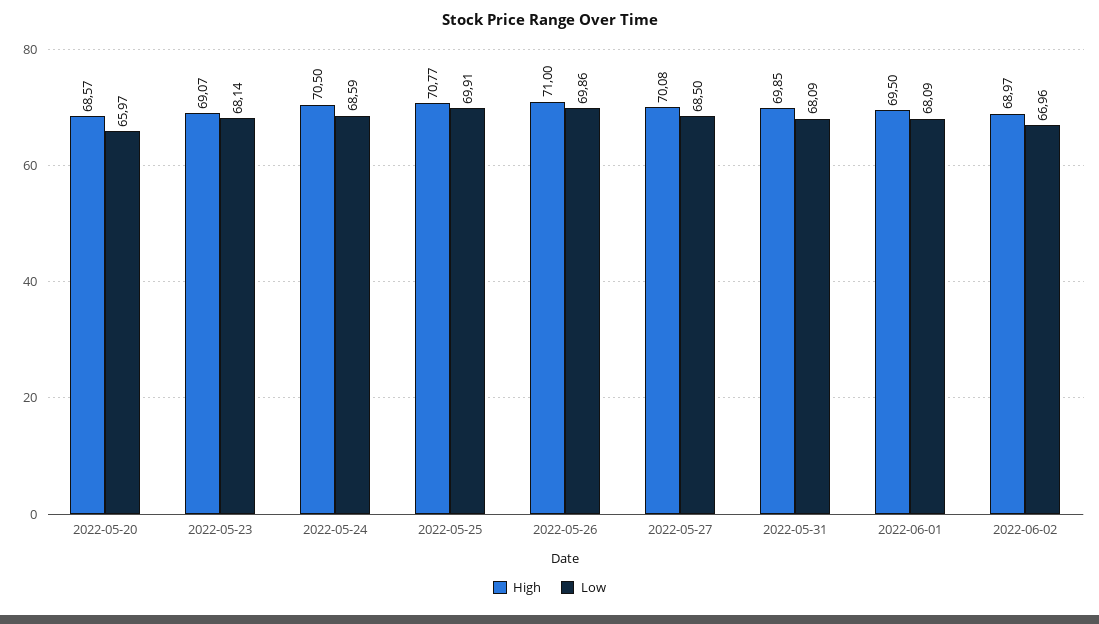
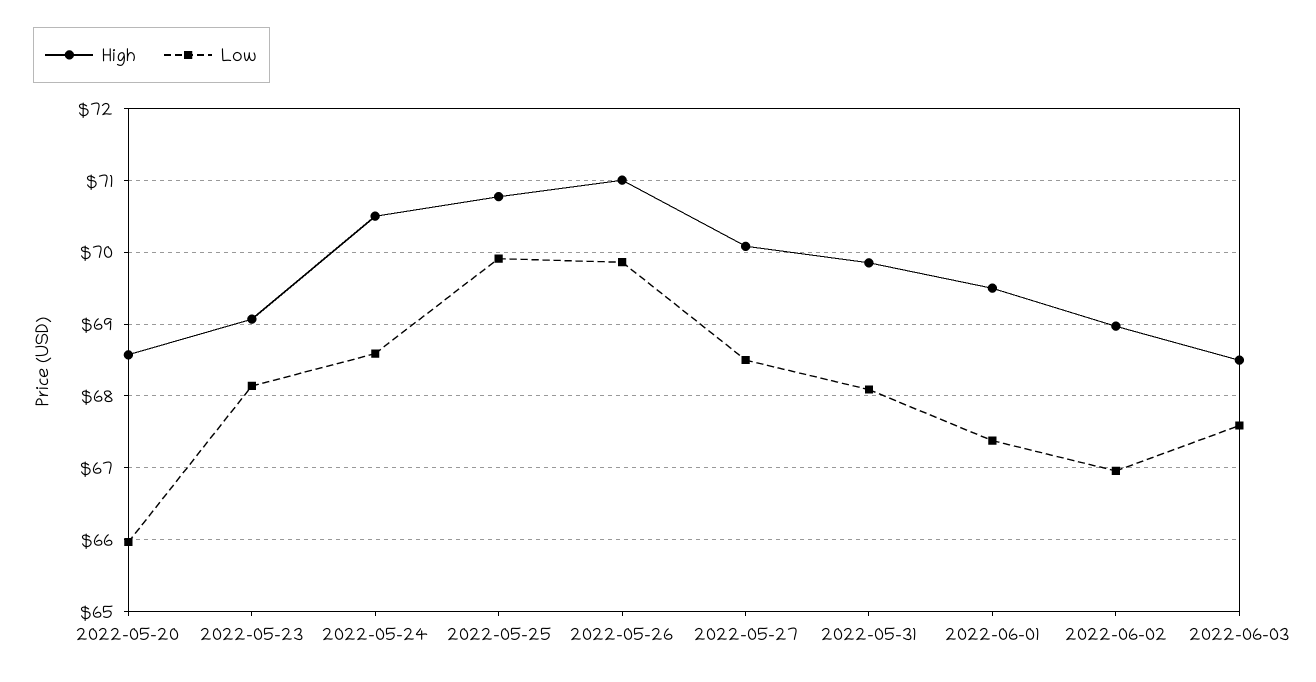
Low, 2022-06-01: 68.09 -> 67.4
High, 2022-06-03: none -> 68.5
Low, 2022-06-03: none -> 67.6

